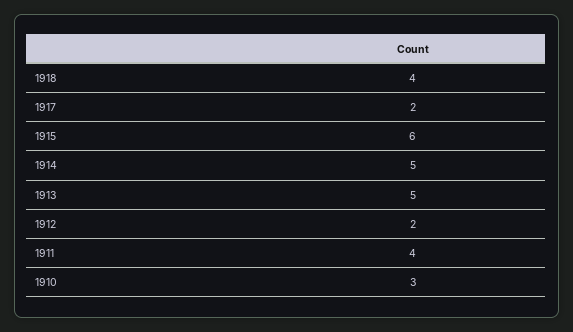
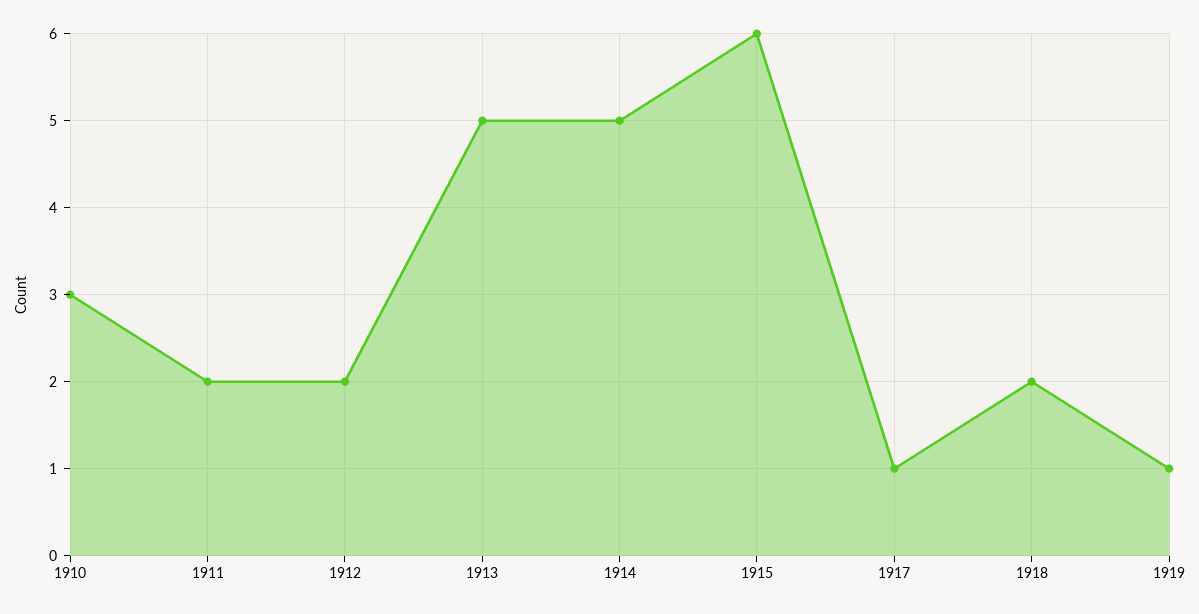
1918: 4 -> 2
1917: 2 -> 1
1911: 4 -> 2
1919: none -> 1

